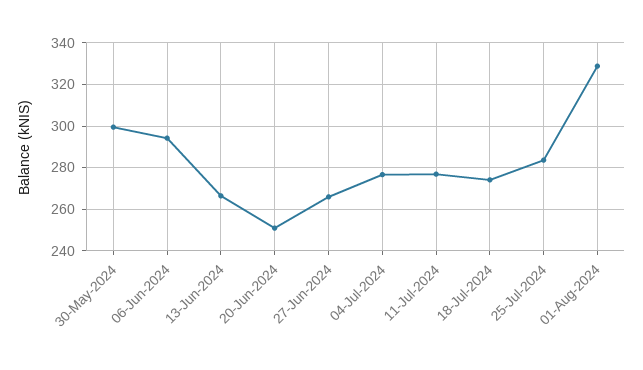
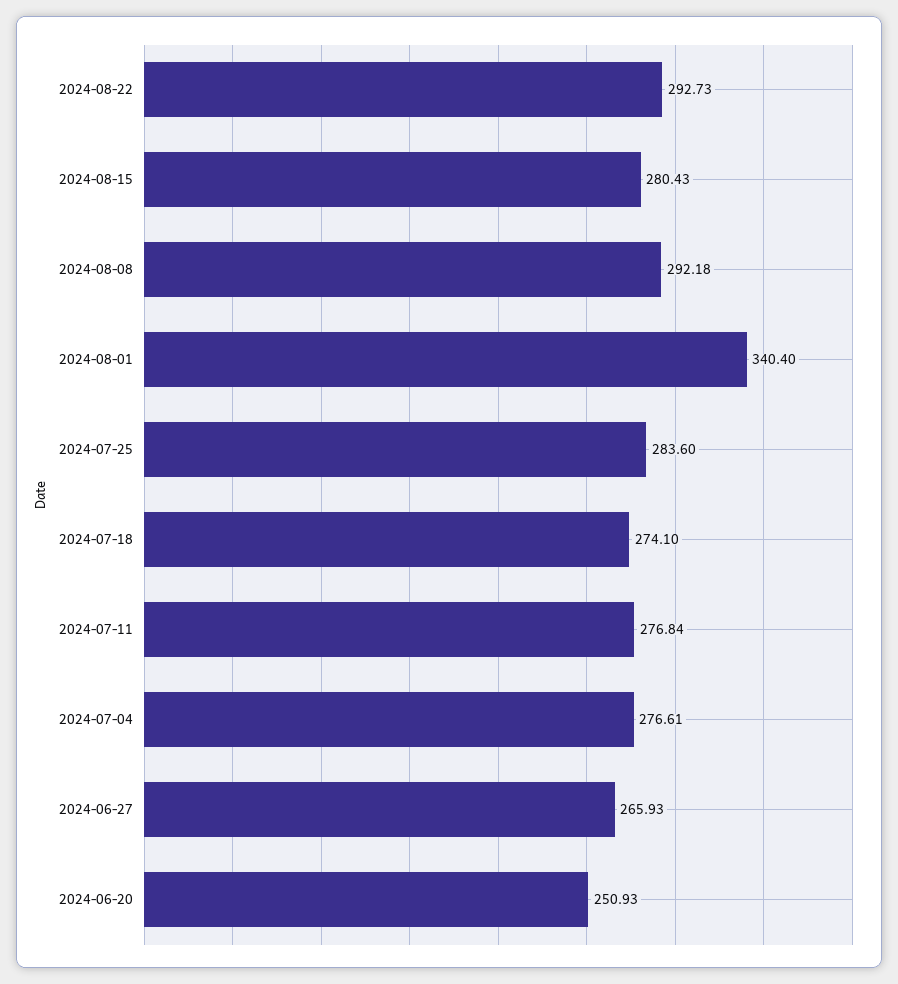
30-May-2024: 300 -> none
06-Jun-2024: 295 -> none
13-Jun-2024: 265 -> none
01-Aug-2024: 330 -> 340.4
2024-08-22: none -> 292.73
2024-08-15: none -> 280.43
2024-08-08: none -> 292.18

